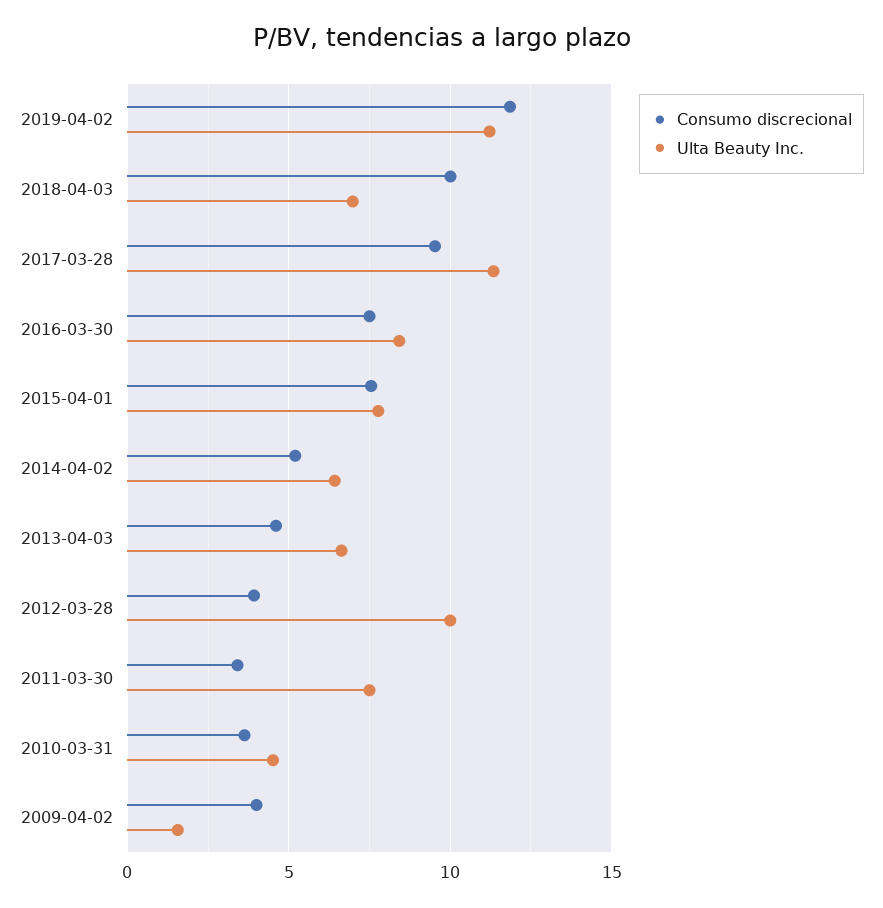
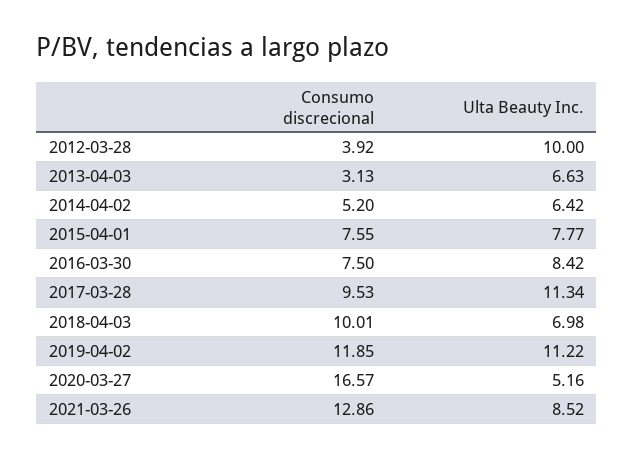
Consumo discrecional, 2013-04-03: 4.5 -> 3.13
Consumo discrecional, 2011-03-30: 3.5 -> none
Ulta Beauty Inc., 2011-03-30: 7.5 -> none
Consumo discrecional, 2010-03-31: 3.5 -> none
Ulta Beauty Inc., 2010-03-31: 4.5 -> none
Consumo discrecional, 2009-04-02: 4 -> none
Ulta Beauty Inc., 2009-04-02: 1.5 -> none
Consumo discrecional, 2020-03-27: none -> 16.57
Ulta Beauty Inc., 2020-03-27: none -> 5.16
Consumo discrecional, 2021-03-26: none -> 12.86
Ulta Beauty Inc., 2021-03-26: none -> 8.52

